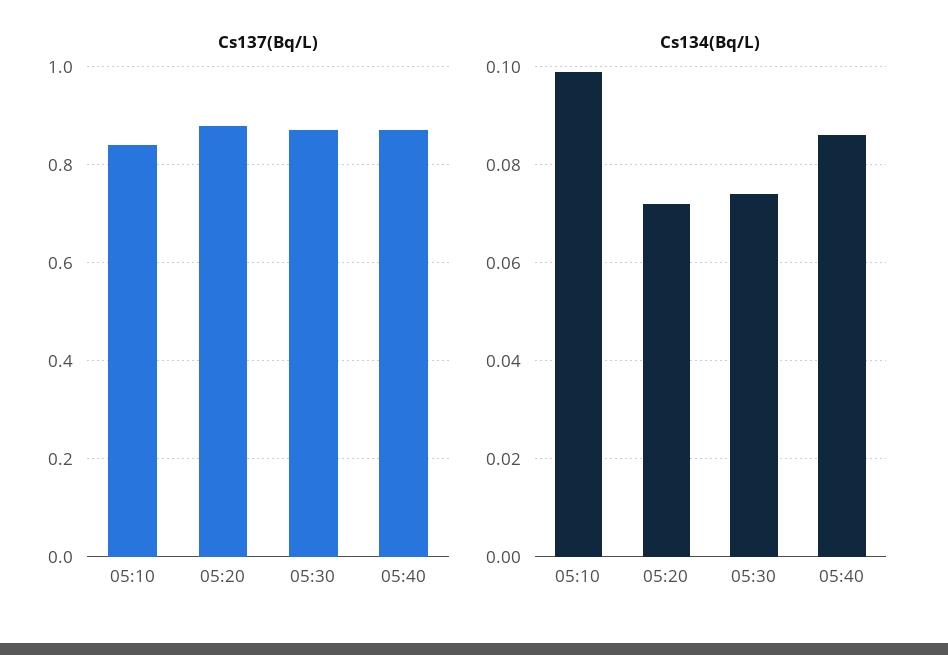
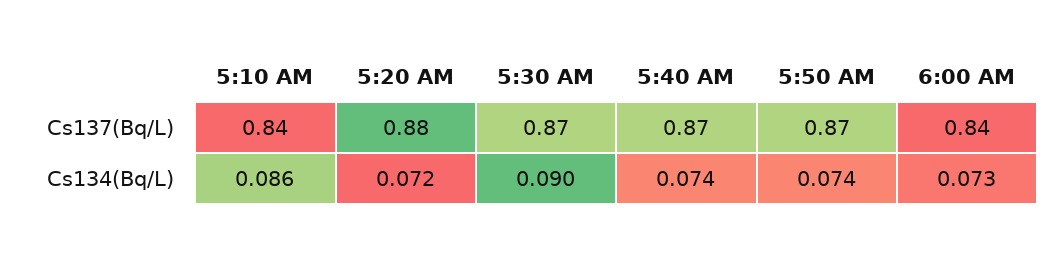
Cs134(Bq/L), 05:10: 0.1 -> 0.086
Cs134(Bq/L), 05:30: 0.075 -> 0.09
Cs134(Bq/L), 05:40: 0.085 -> 0.074
Cs137(Bq/L), 5:50 AM: none -> 0.87
Cs137(Bq/L), 6:00 AM: none -> 0.84
Cs134(Bq/L), 5:50 AM: none -> 0.074
Cs134(Bq/L), 6:00 AM: none -> 0.073

